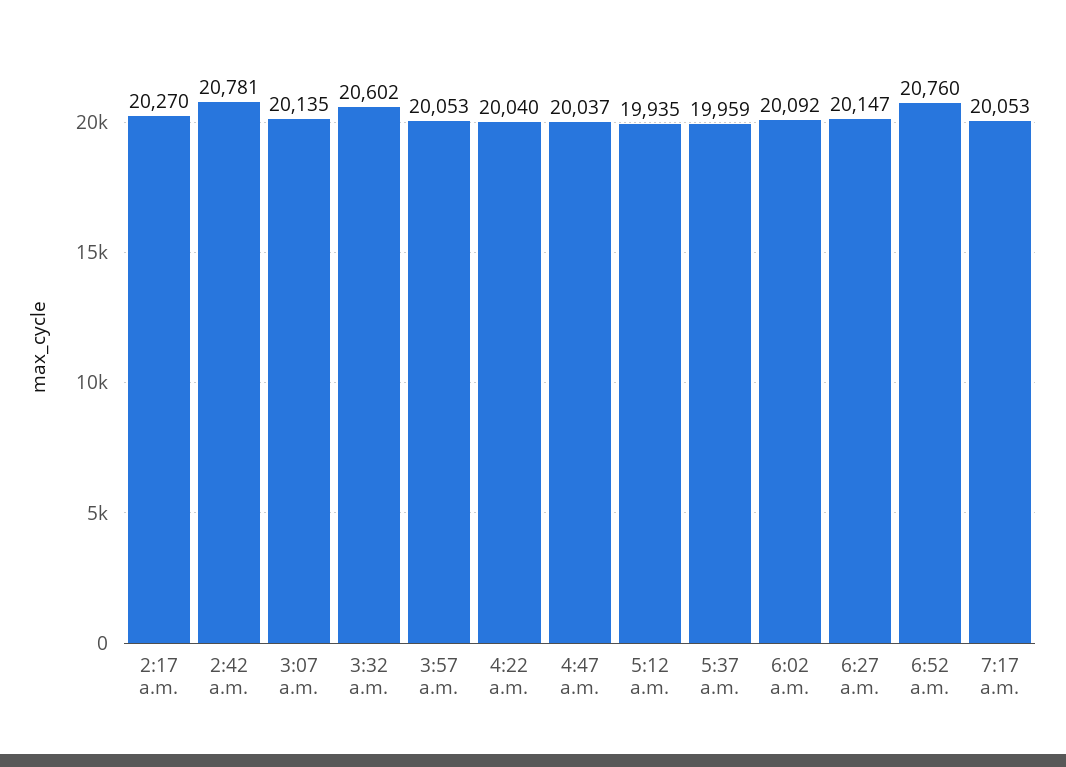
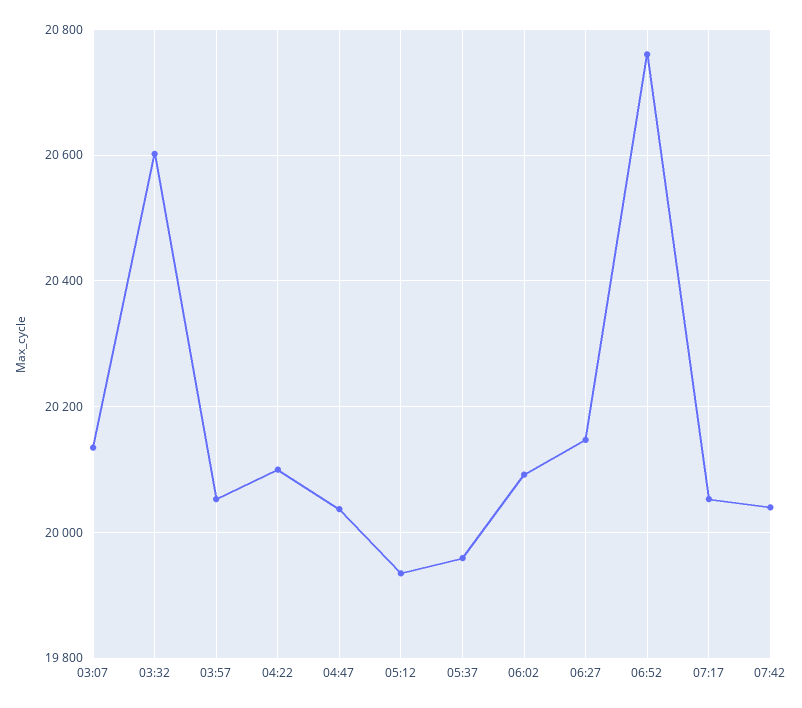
2:17 a.m.: 20270 -> none
2:42 a.m.: 20781 -> none
4:22 a.m.: 20040 -> 20100
07:42: none -> 20040

